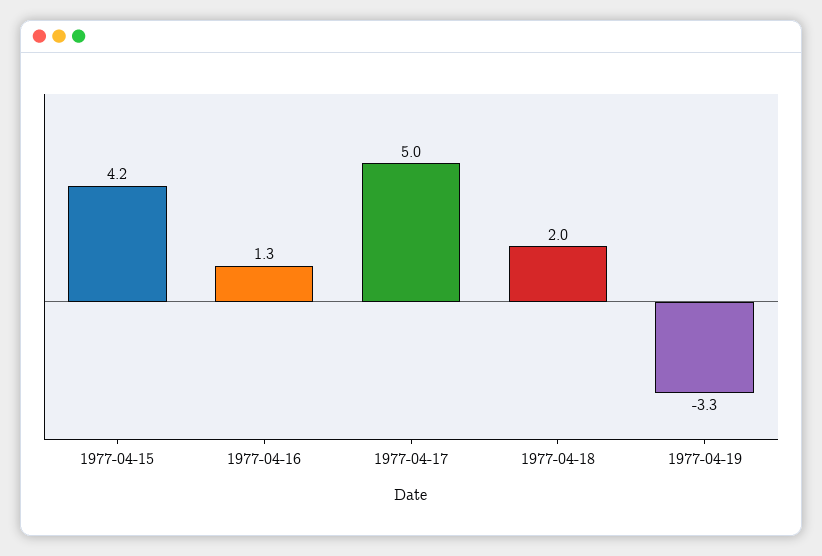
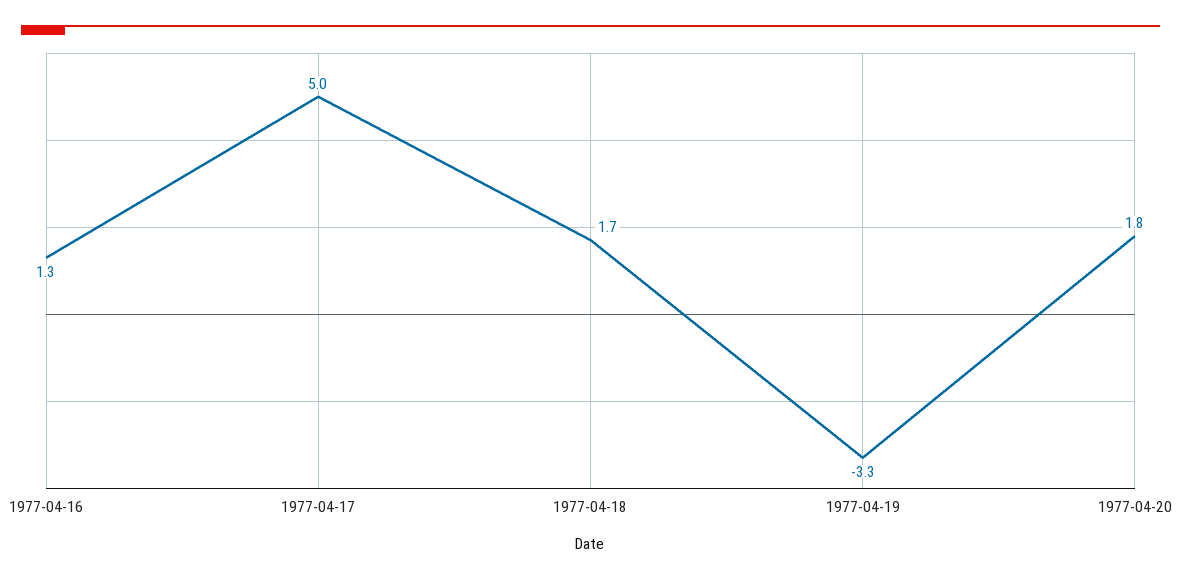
1977-04-15: 4.2 -> none
1977-04-18: 2 -> 1.7
1977-04-20: none -> 1.8

